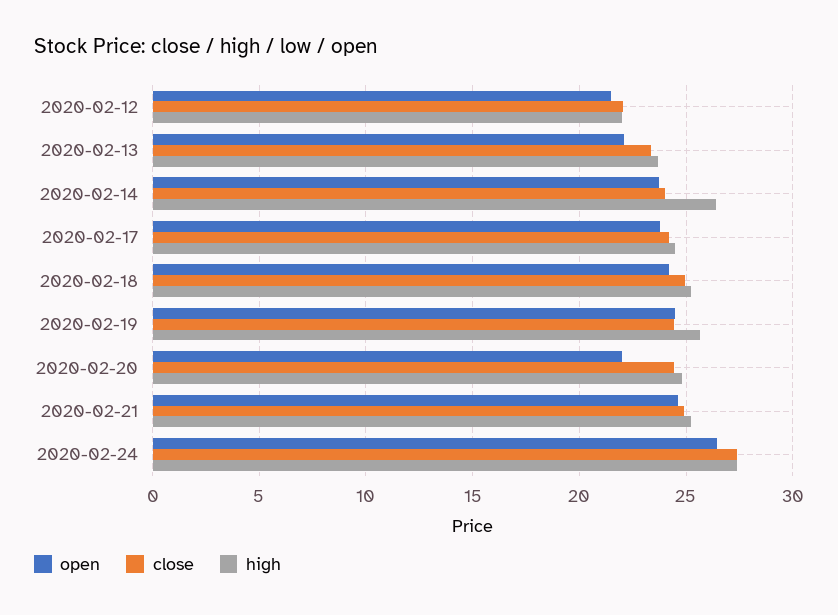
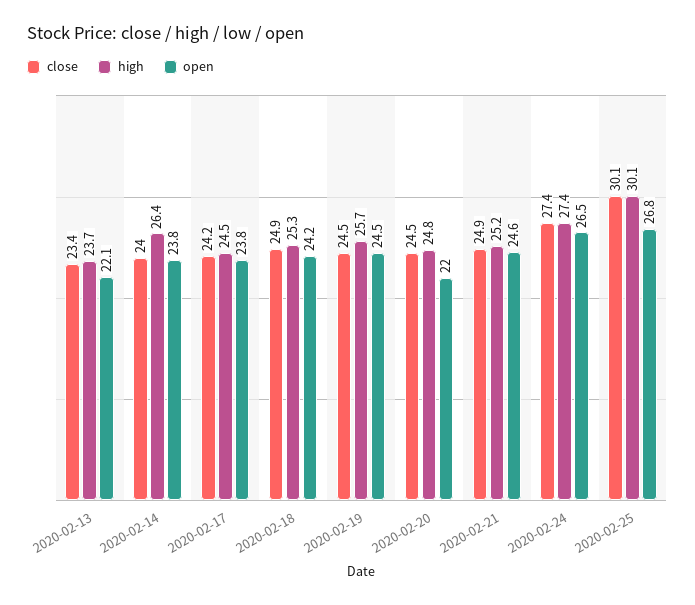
open, 2020-02-12: 21.5 -> none
close, 2020-02-12: 22 -> none
high, 2020-02-12: 22 -> none
close, 2020-02-25: none -> 30.1
high, 2020-02-25: none -> 30.1
open, 2020-02-25: none -> 26.8

